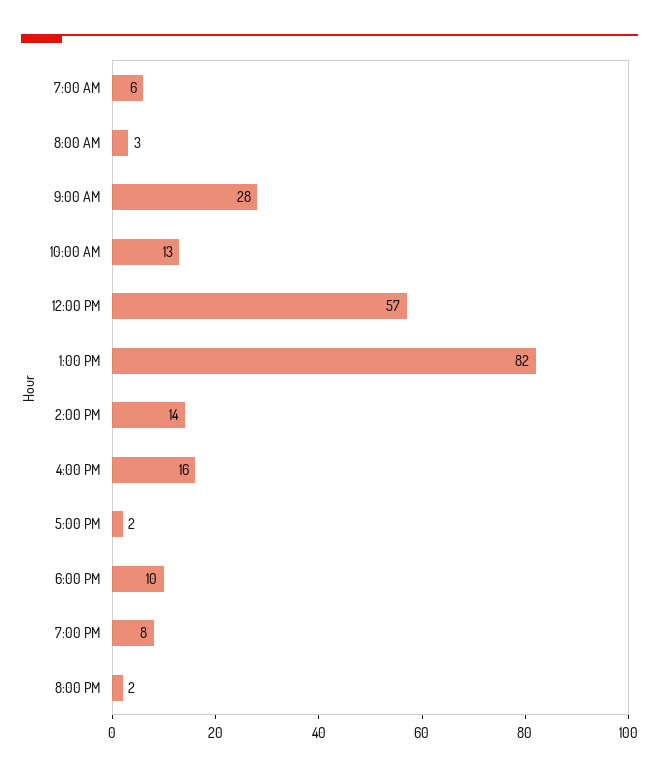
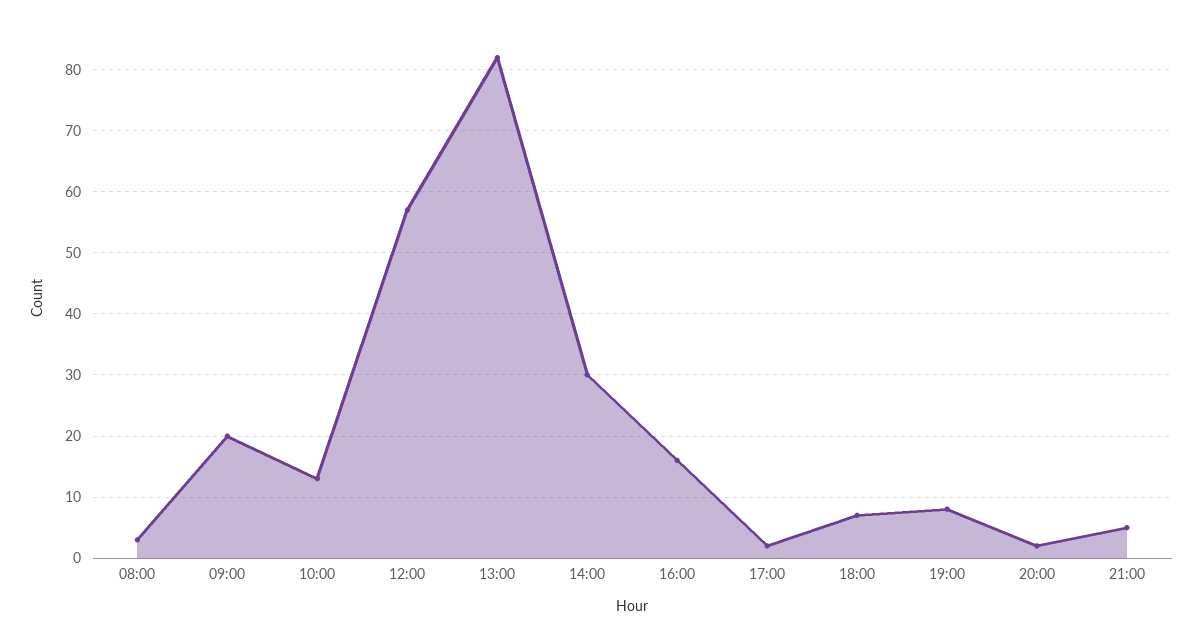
7:00 AM: 6 -> none
9:00 AM: 28 -> 20
2:00 PM: 14 -> 30
6:00 PM: 10 -> 7
21:00: none -> 5

